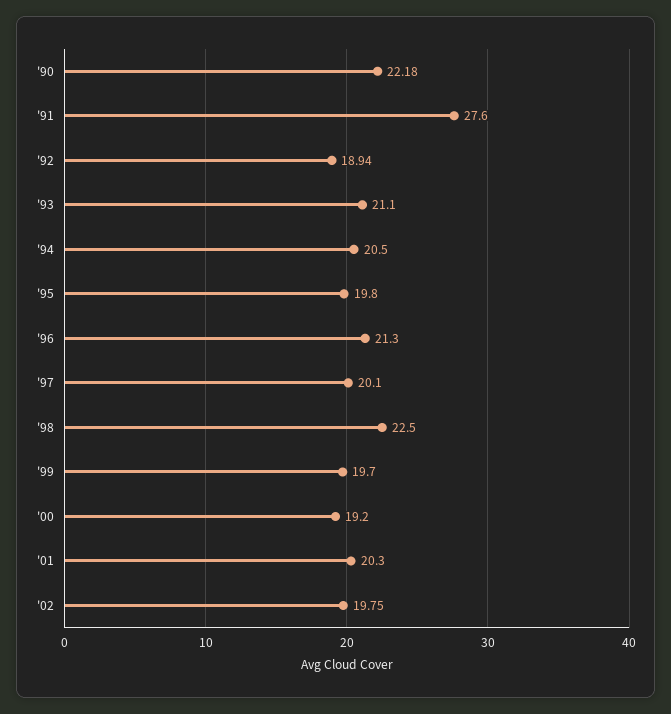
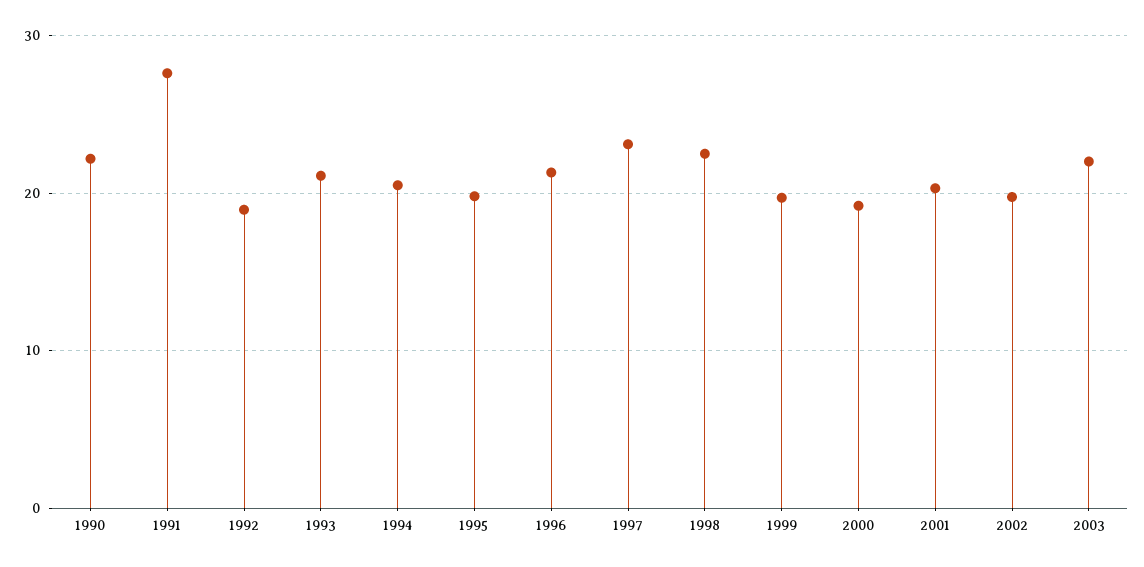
'97: 20.1 -> 23
2003: none -> 22

